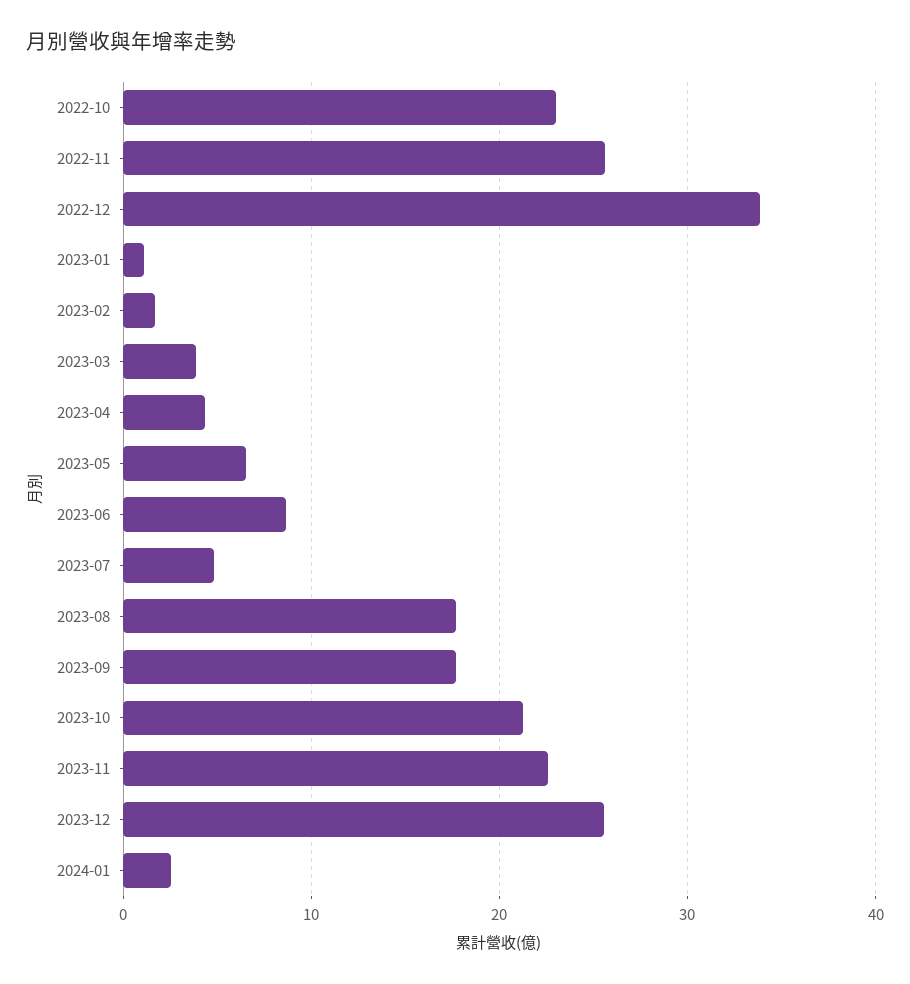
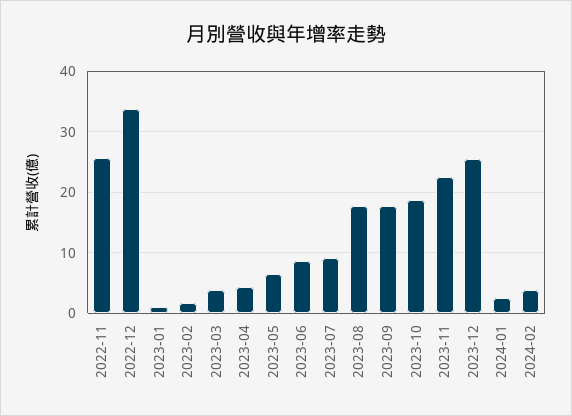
2022-10: 23 -> none
2023-07: 5 -> 9
2023-10: 21 -> 19
2024-02: none -> 4

